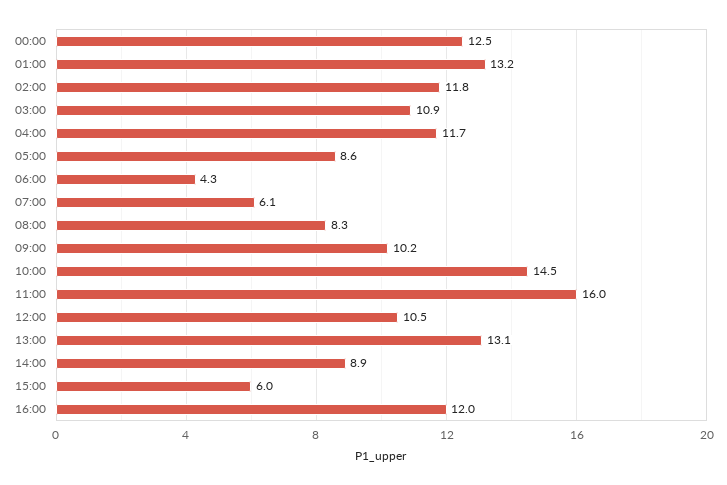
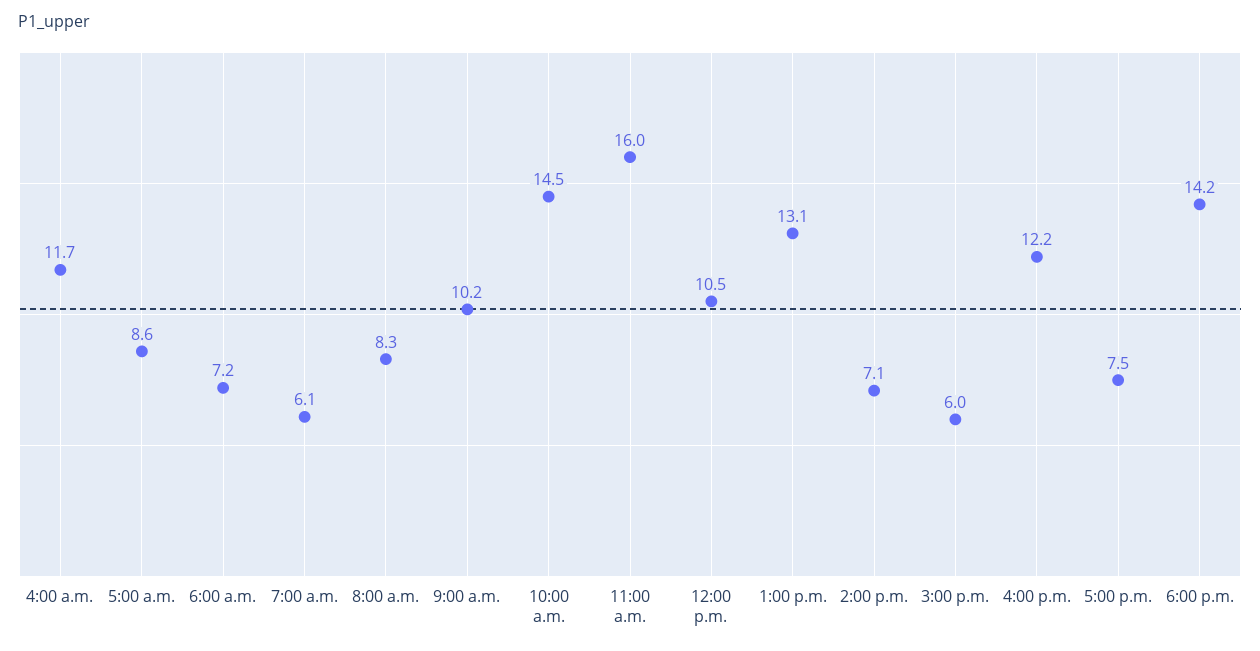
00:00: 12.5 -> none
01:00: 13.2 -> none
02:00: 11.8 -> none
03:00: 10.9 -> none
06:00: 4.3 -> 7.2
14:00: 8.9 -> 7.1
16:00: 12 -> 12.2
5:00 p.m.: none -> 7.5
6:00 p.m.: none -> 14.2

